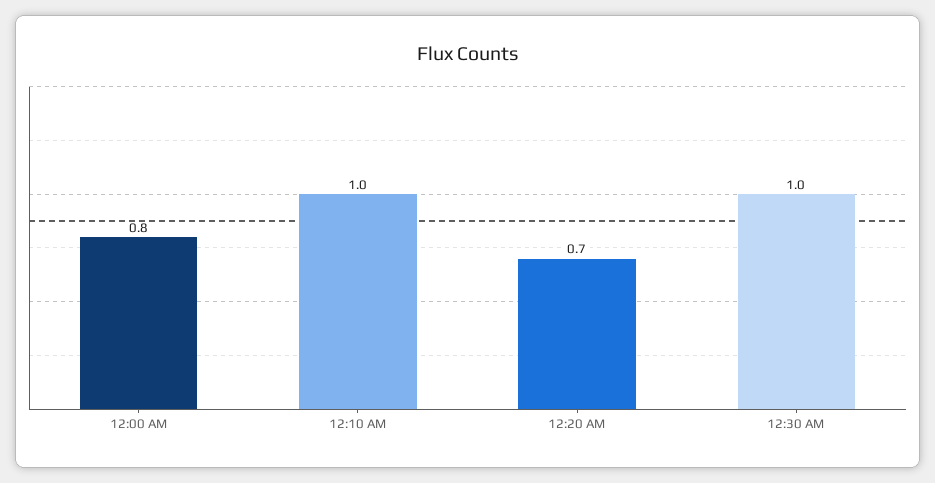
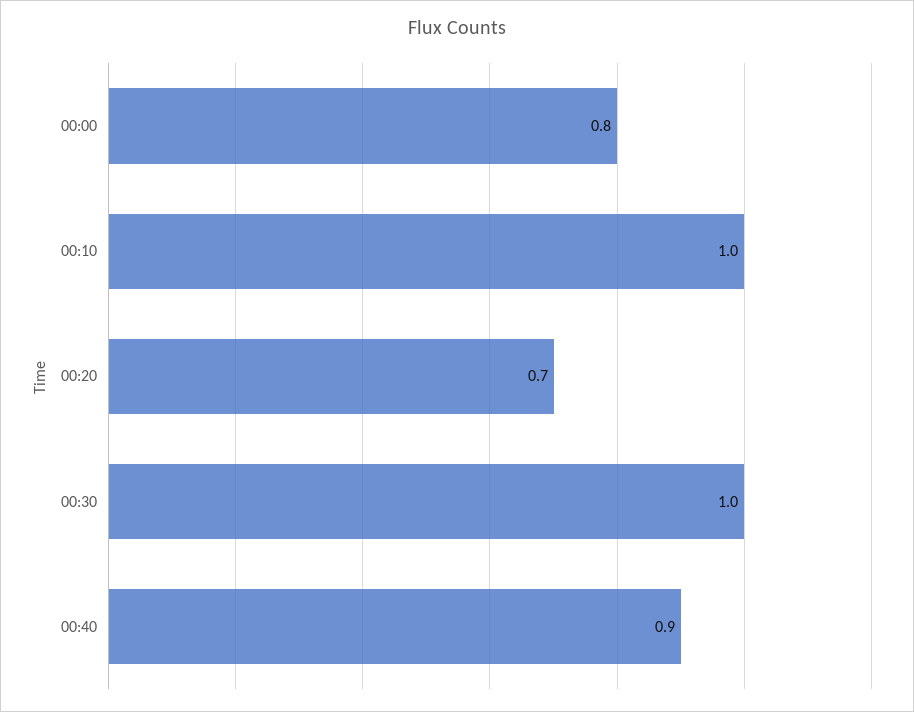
00:40: none -> 0.9

